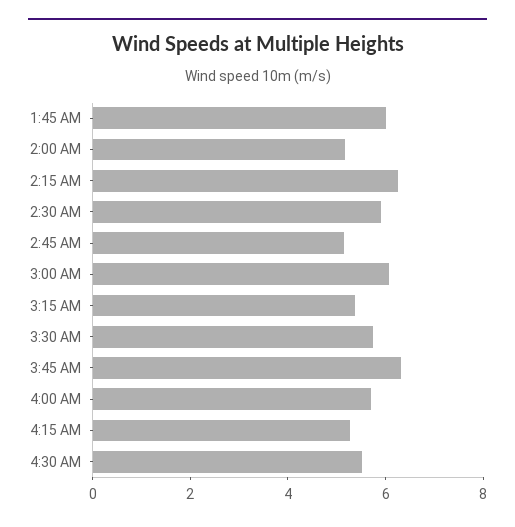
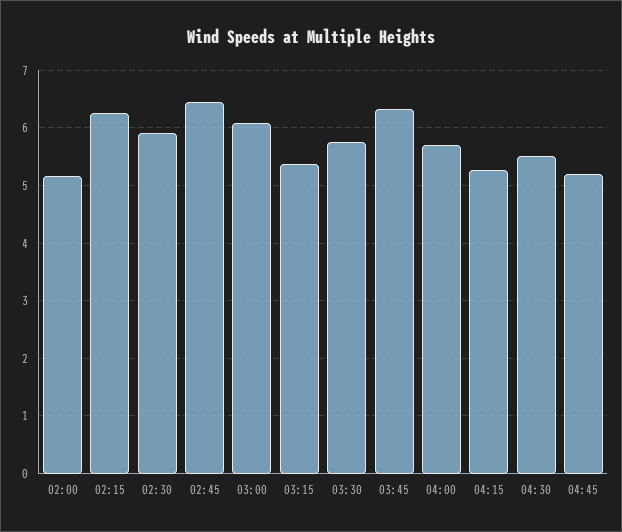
1:45 AM: 6 -> none
2:45 AM: 5 -> 6.4
04:45: none -> 5.2

